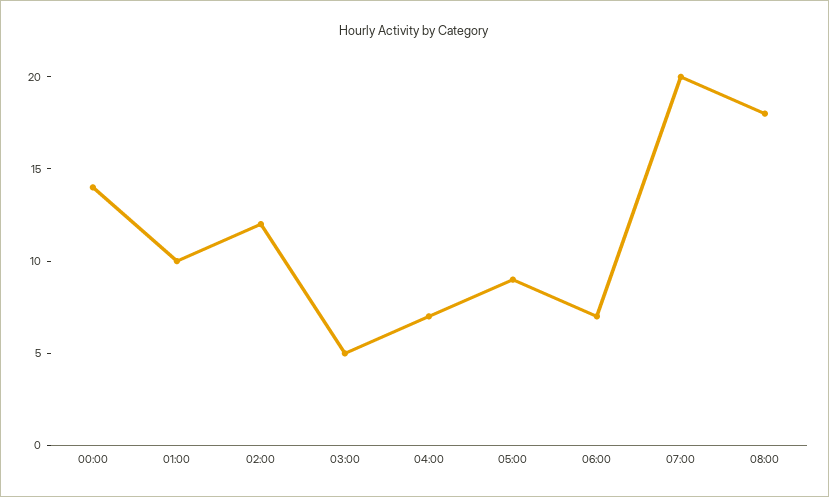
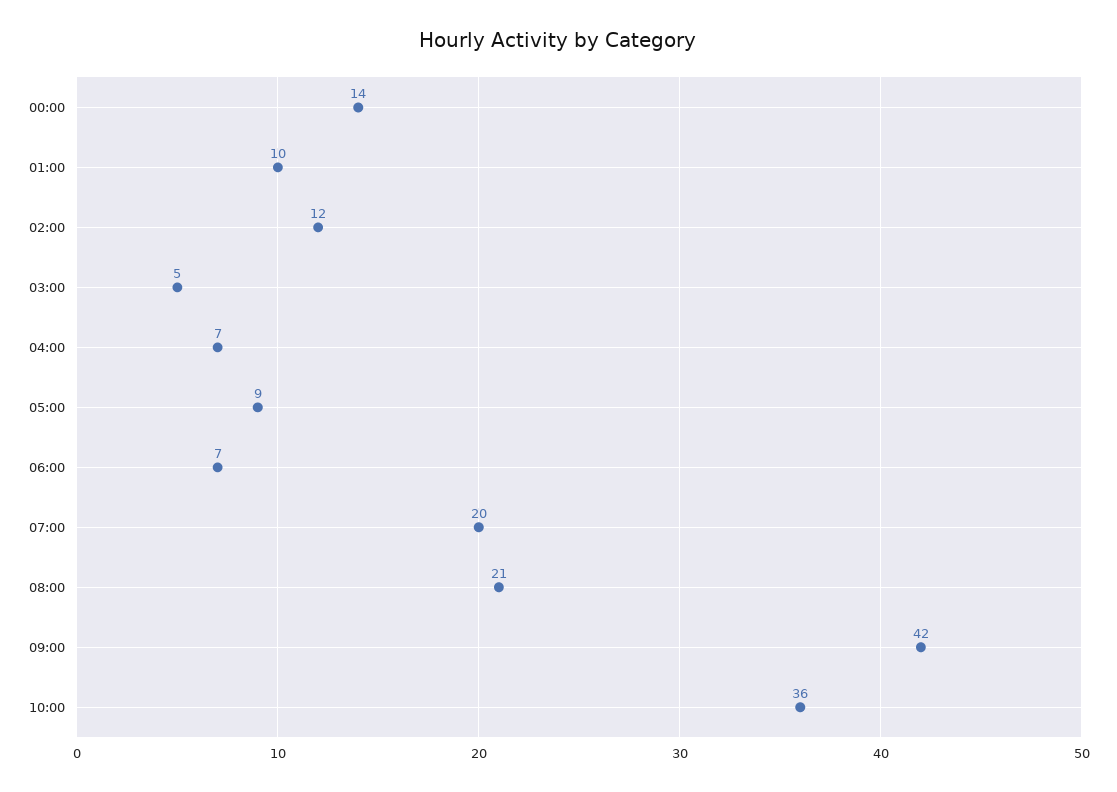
08:00: 18 -> 21
09:00: none -> 42
10:00: none -> 36

